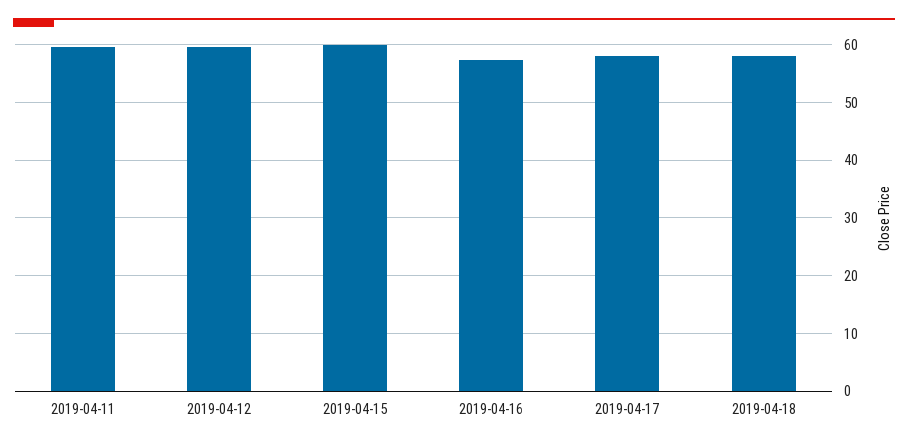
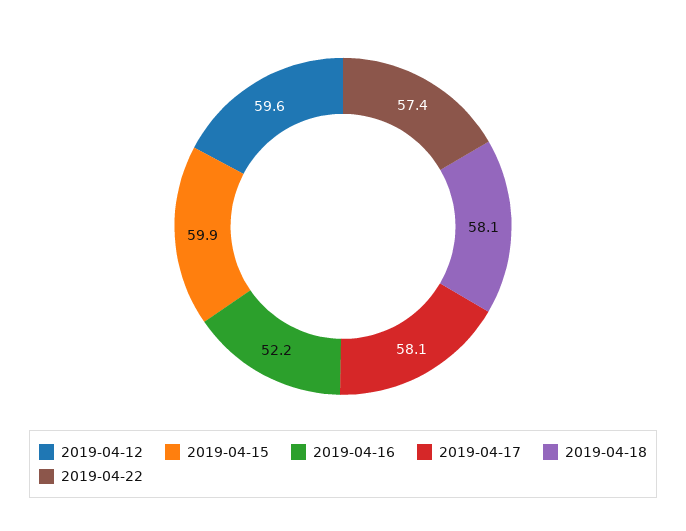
2019-04-11: 60 -> none
2019-04-16: 58 -> 52.2
2019-04-22: none -> 57.4

